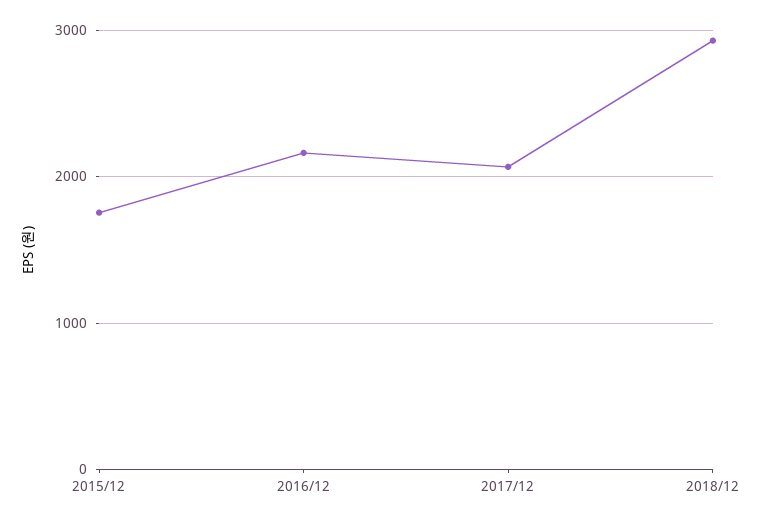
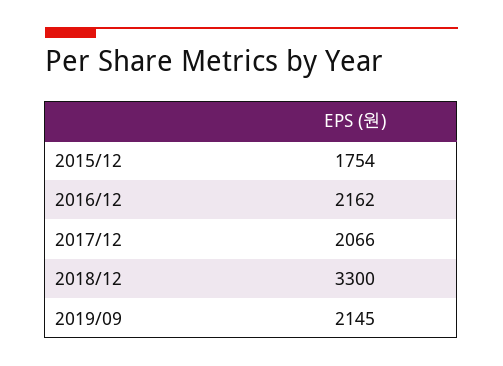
2018/12: 2900 -> 3300
2019/09: none -> 2145

